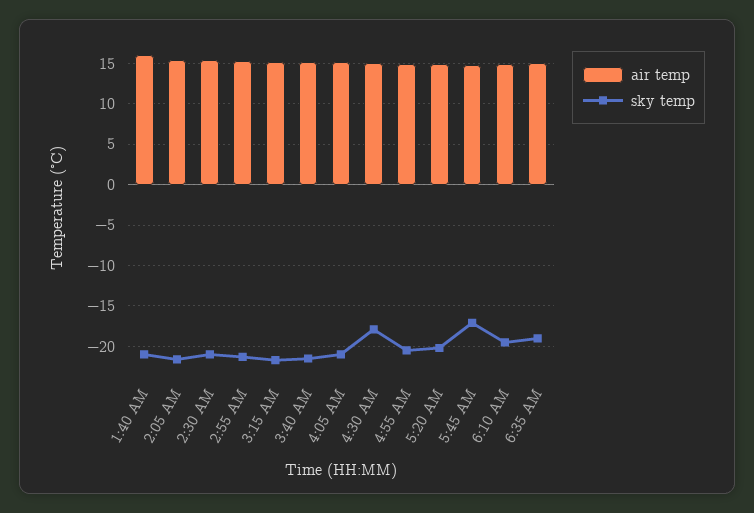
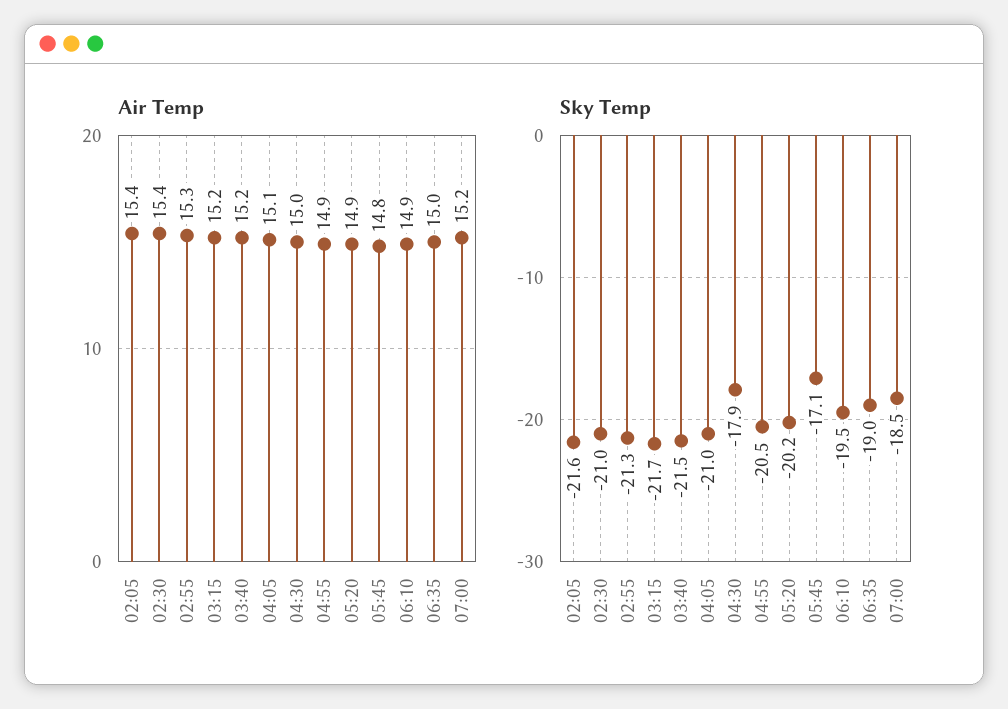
air temp, 1:40 AM: 16 -> none
sky temp, 1:40 AM: -21 -> none
air temp, 07:00: none -> 15.2
sky temp, 07:00: none -> -18.5

